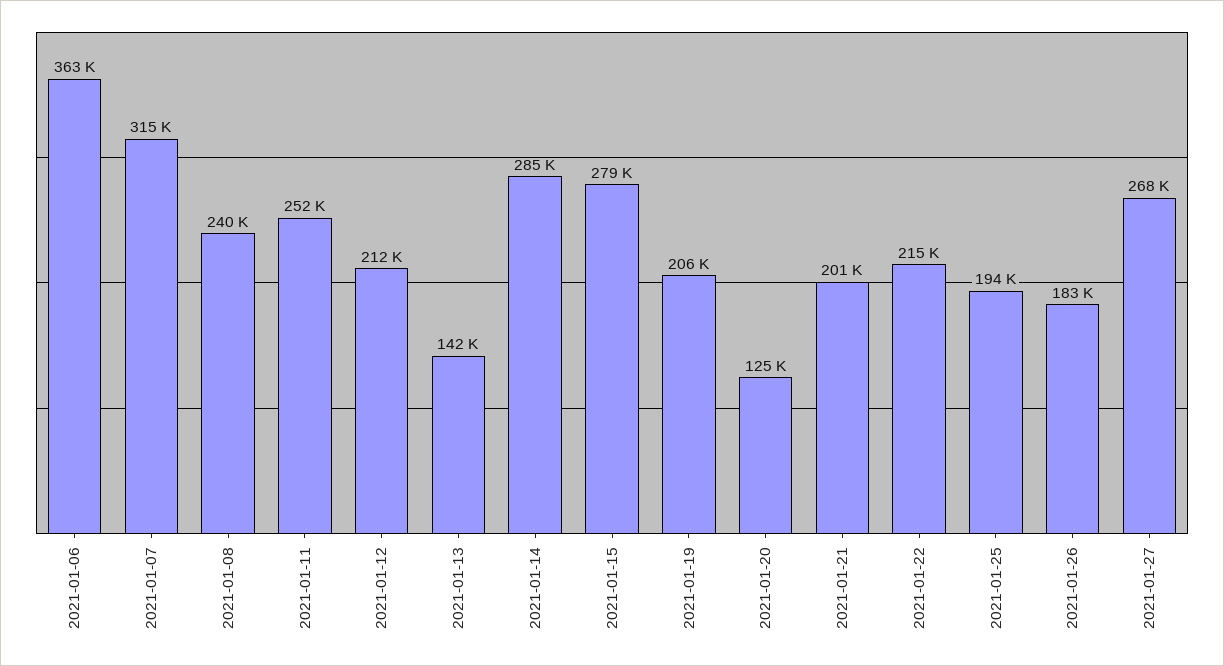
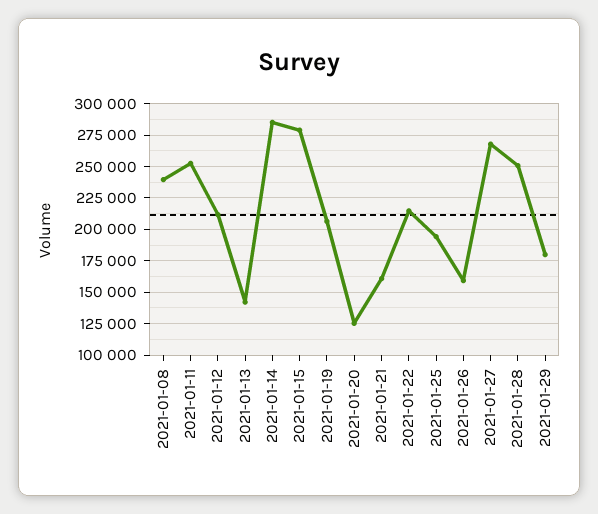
2021-01-06: 363000 -> none
2021-01-07: 315000 -> none
2021-01-21: 201000 -> 160000
2021-01-26: 183000 -> 160000
2021-01-28: none -> 250000
2021-01-29: none -> 180000

